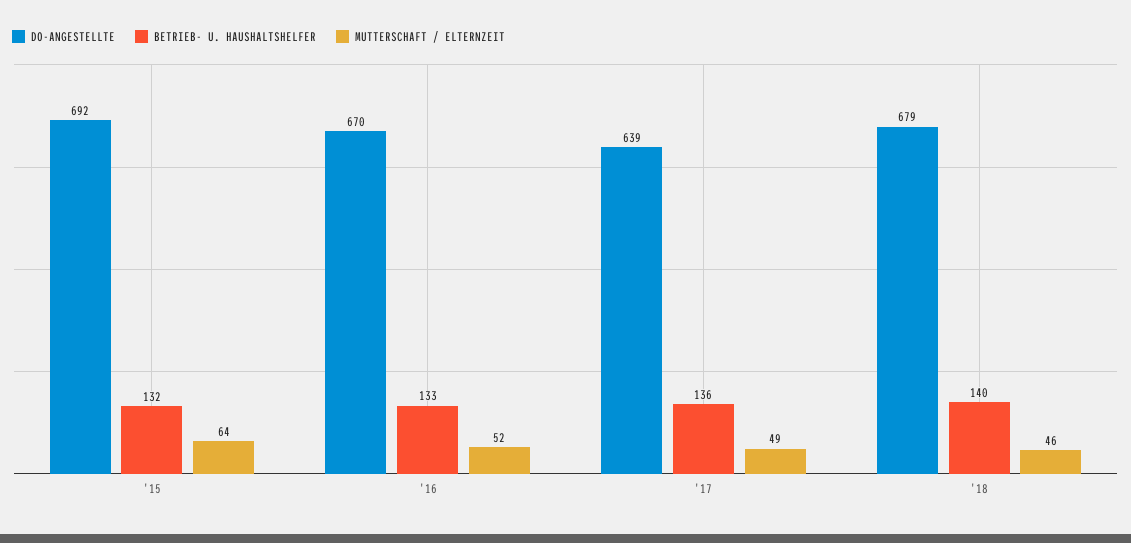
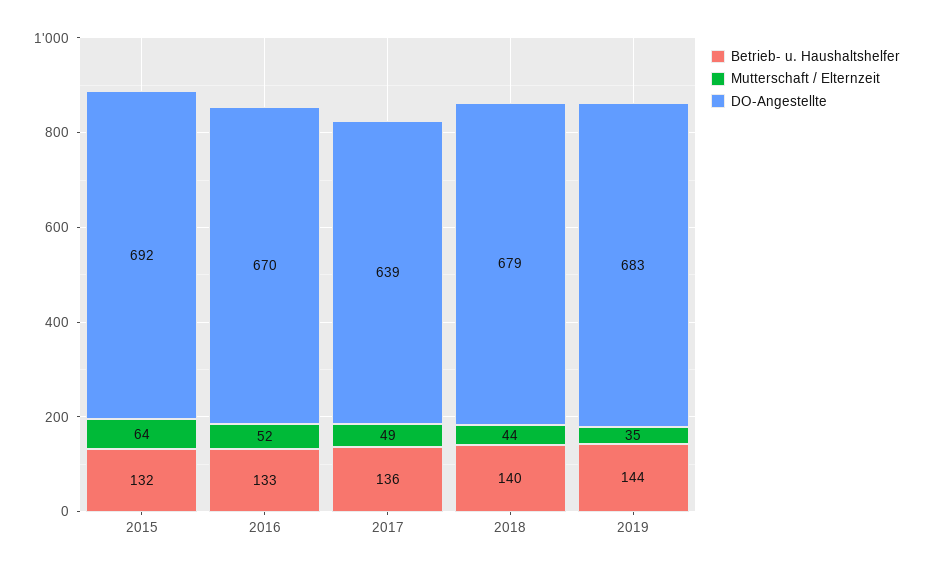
MUTTERSCHAFT / ELTERNZEIT, '18: 46 -> 44
BETRIEB- U. HAUSHALTSHELFER, 2019: none -> 144
MUTTERSCHAFT / ELTERNZEIT, 2019: none -> 35
DO-ANGESTELLTE, 2019: none -> 683

